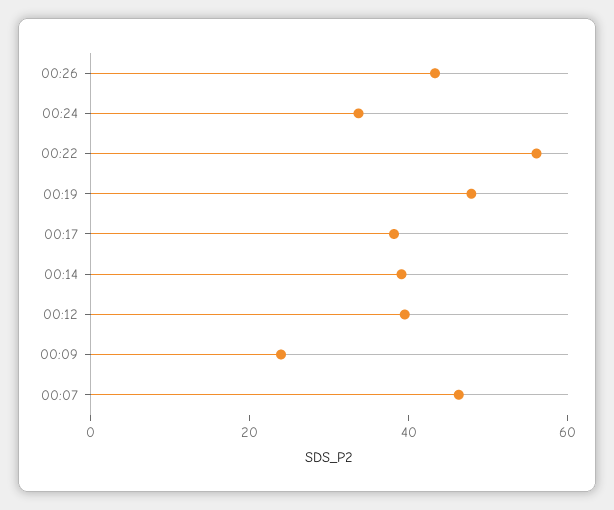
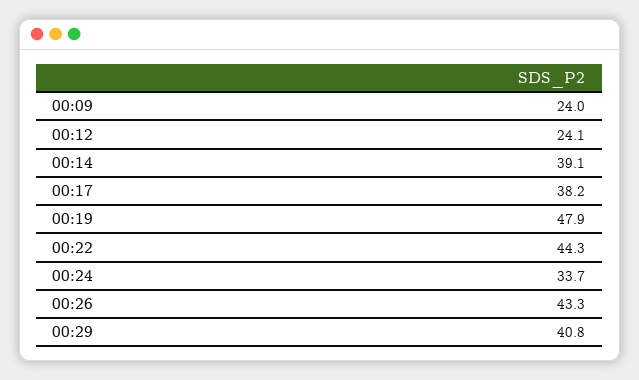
00:22: 55 -> 44.3
00:12: 40 -> 24.1
00:07: 45 -> none
00:29: none -> 40.8

